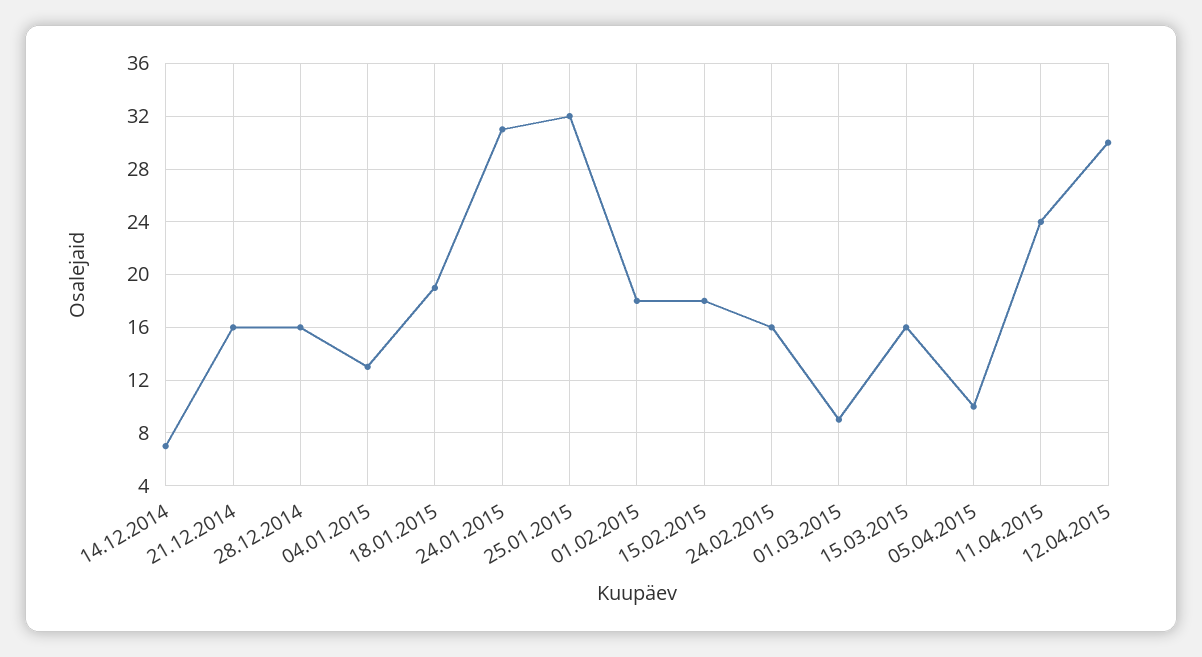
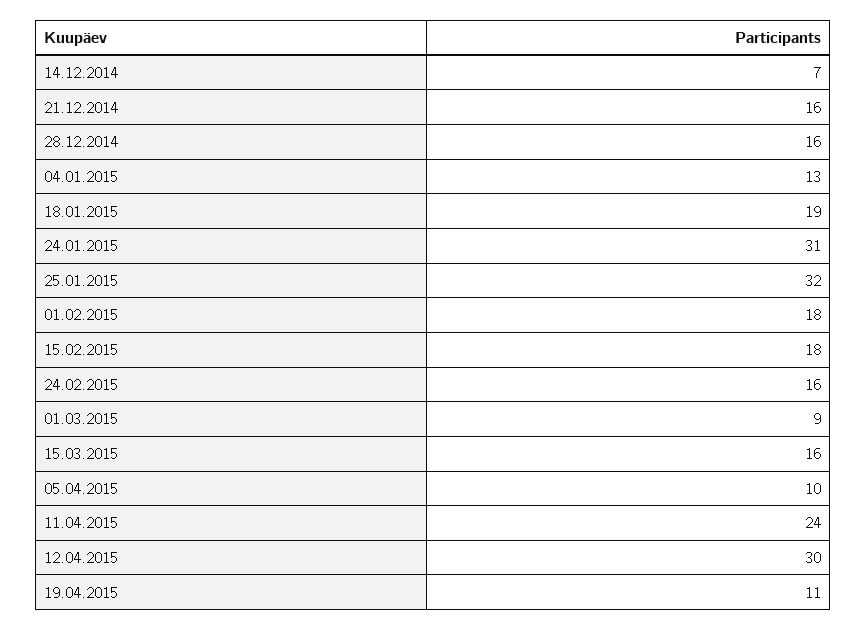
19.04.2015: none -> 11

